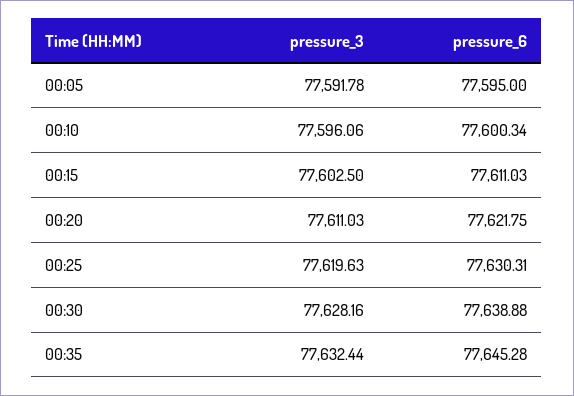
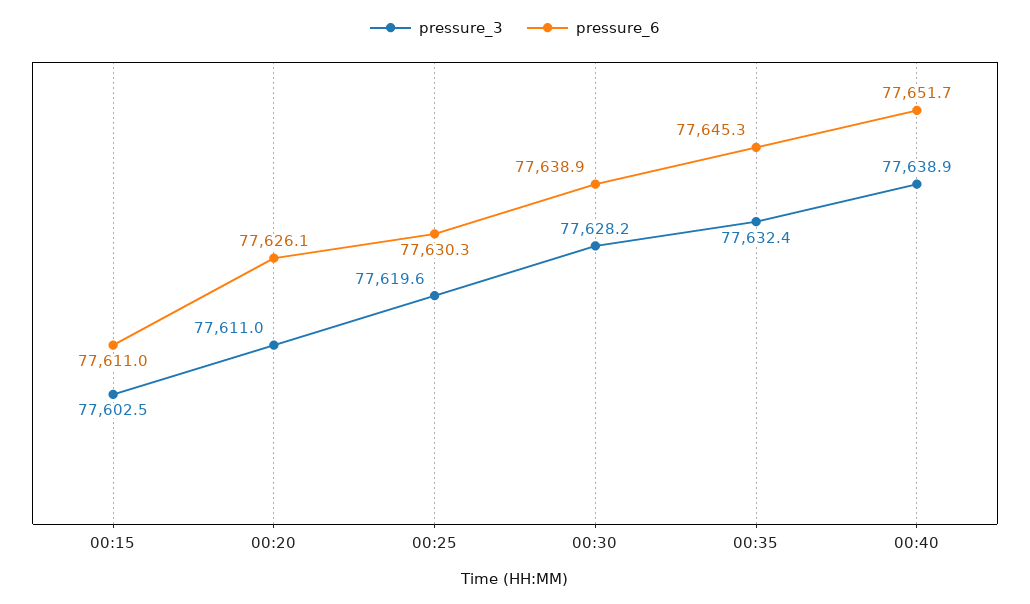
pressure_3, 00:05: 77591.78 -> none
pressure_6, 00:05: 77595 -> none
pressure_3, 00:10: 77596.06 -> none
pressure_6, 00:10: 77600.34 -> none
pressure_6, 00:20: 77621.75 -> 77626.1
pressure_3, 00:40: none -> 77638.9
pressure_6, 00:40: none -> 77651.7

